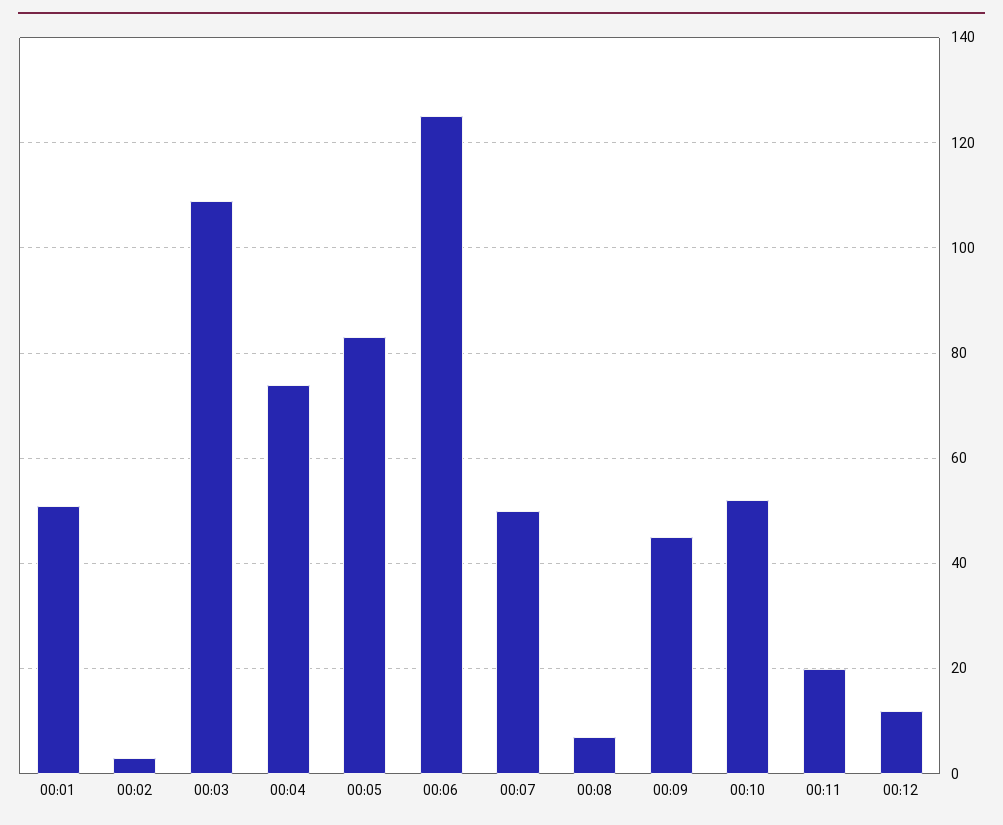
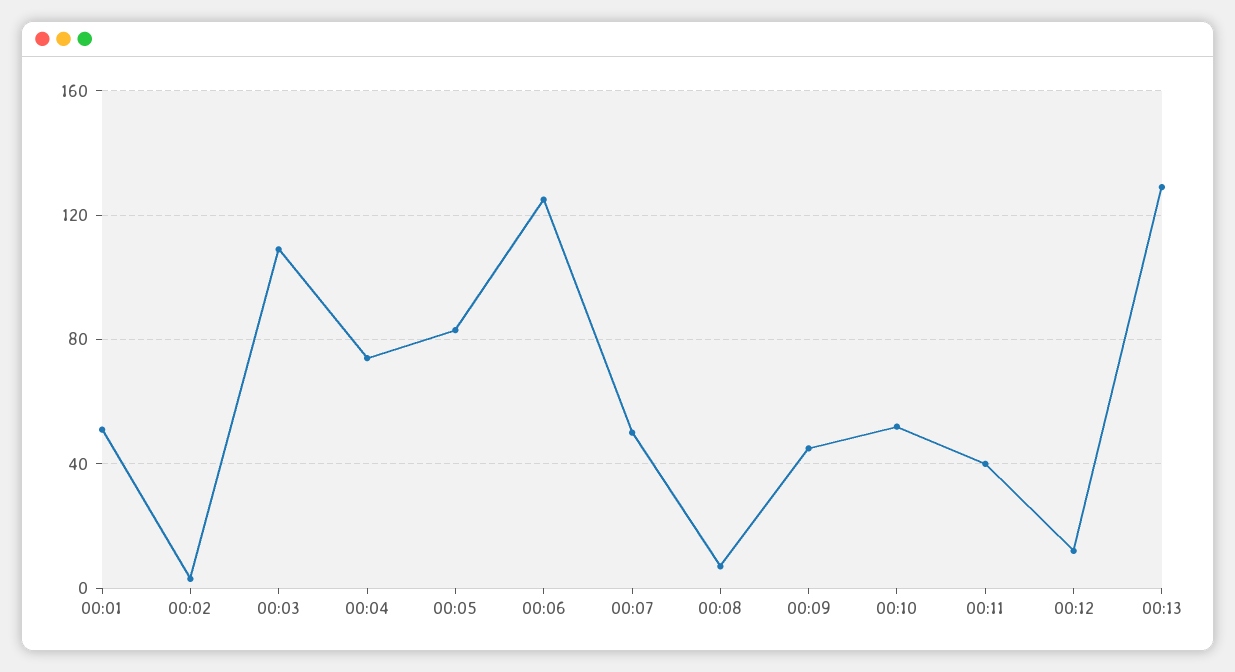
00:11: 20 -> 40
00:13: none -> 130

